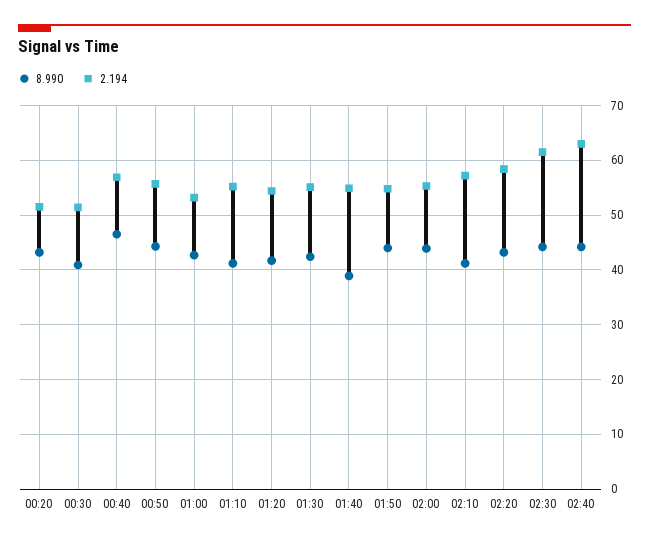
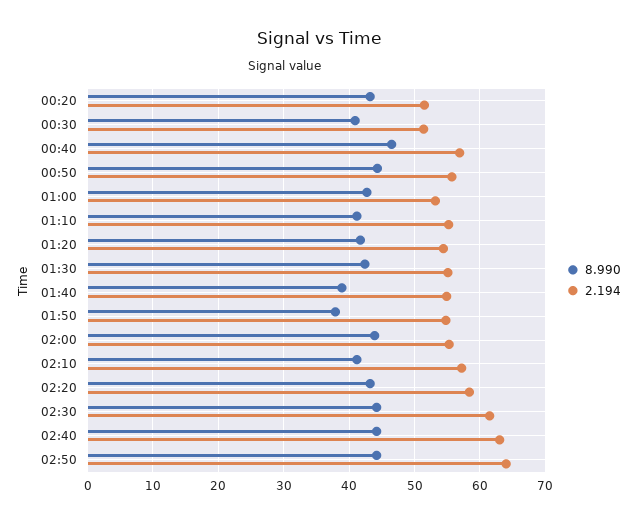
8.990, 01:50: 44 -> 38
8.990, 02:50: none -> 44
2.194, 02:50: none -> 64

